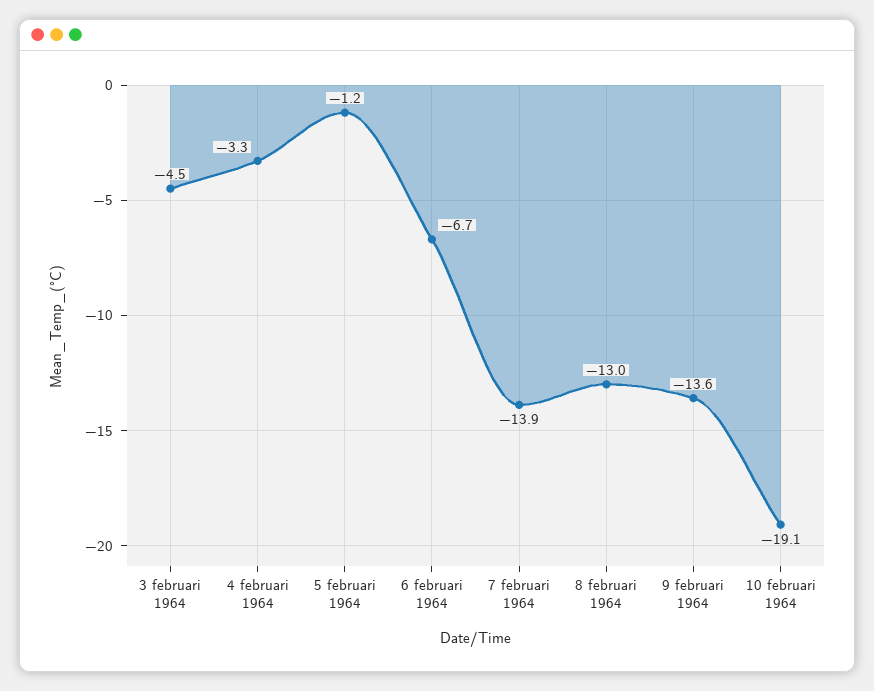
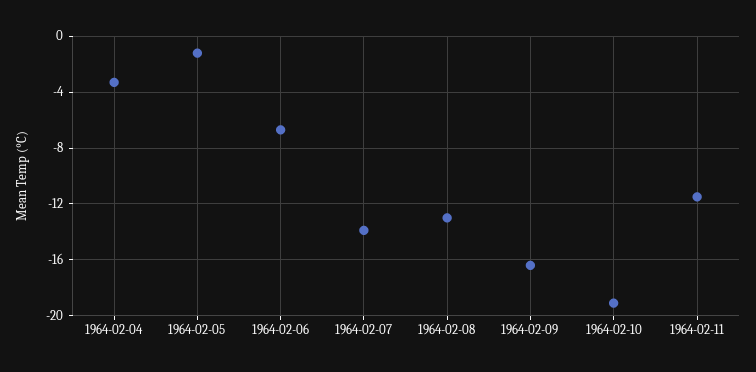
3 februari 1964: -4.5 -> none
9 februari 1964: -13.6 -> -16.5
1964-02-11: none -> -11.5

